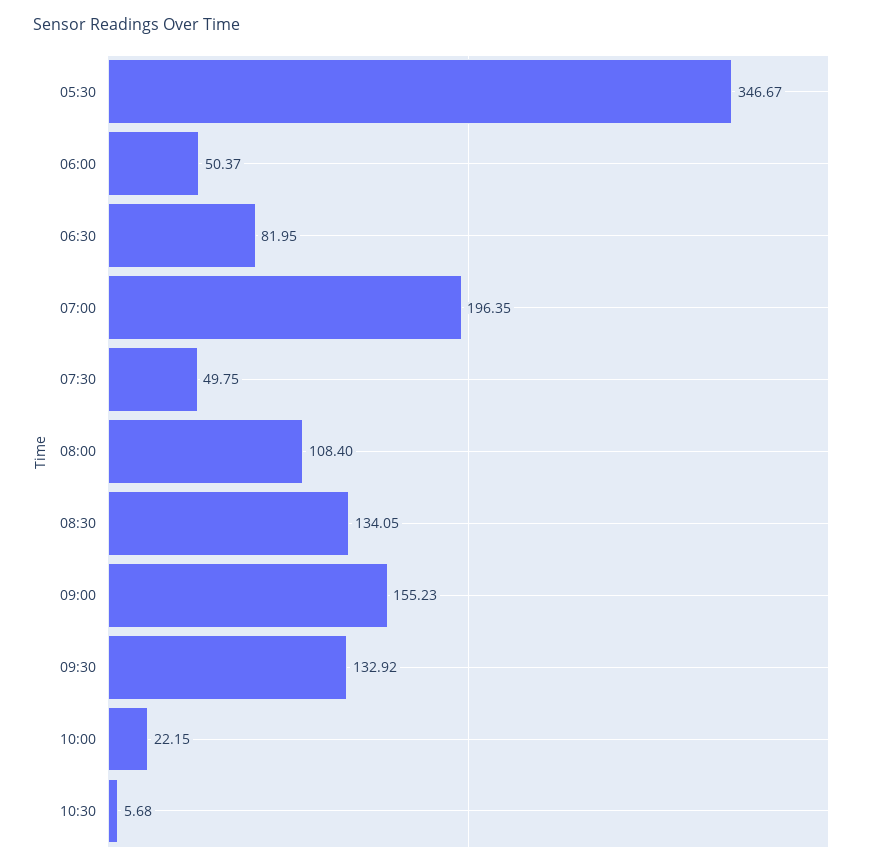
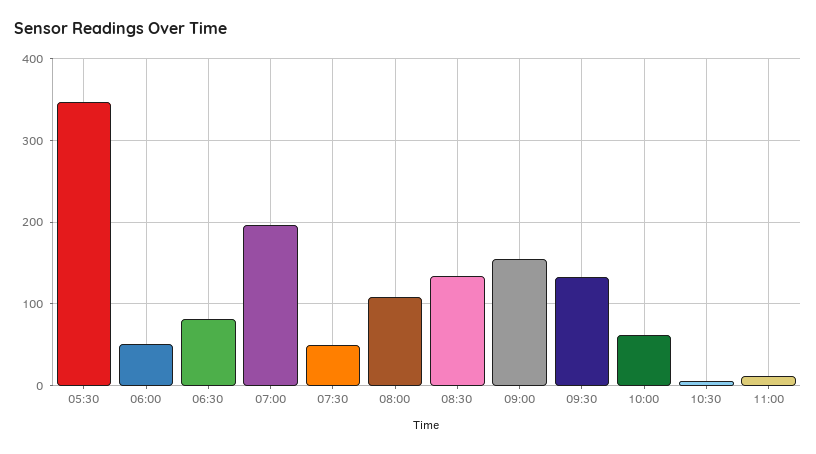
10:00: 22.15 -> 60
11:00: none -> 10

